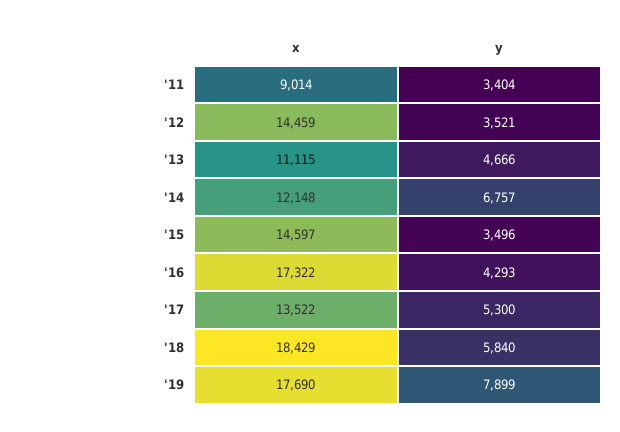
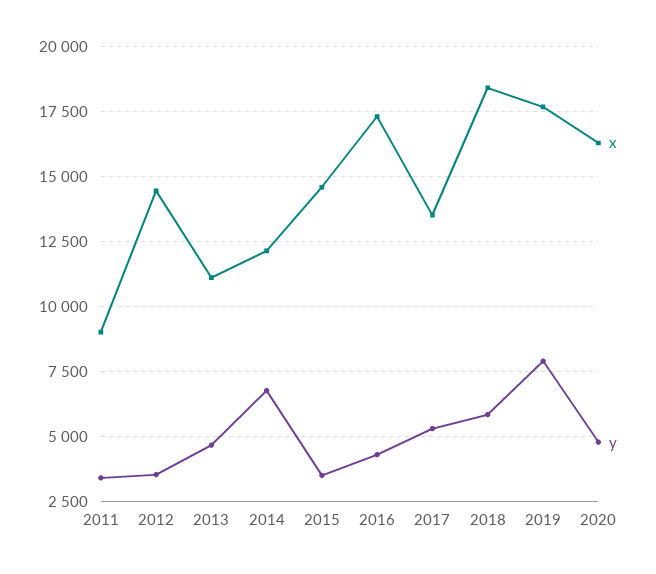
x, 2020: none -> 16250
y, 2020: none -> 4750

